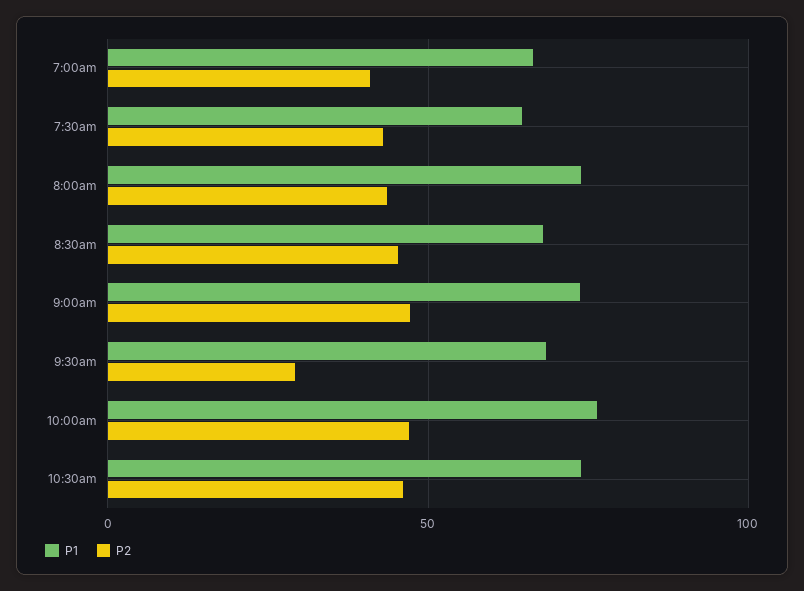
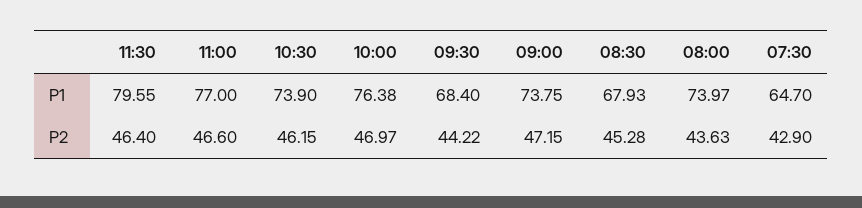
P1, 7:00am: 65 -> none
P2, 7:00am: 40 -> none
P2, 9:30am: 30 -> 44.22
P1, 11:30: none -> 79.55
P1, 11:00: none -> 77
P2, 11:30: none -> 46.4
P2, 11:00: none -> 46.6

